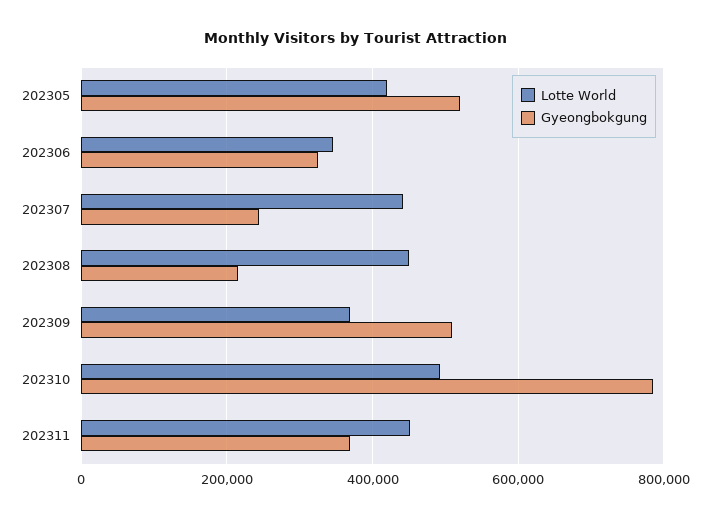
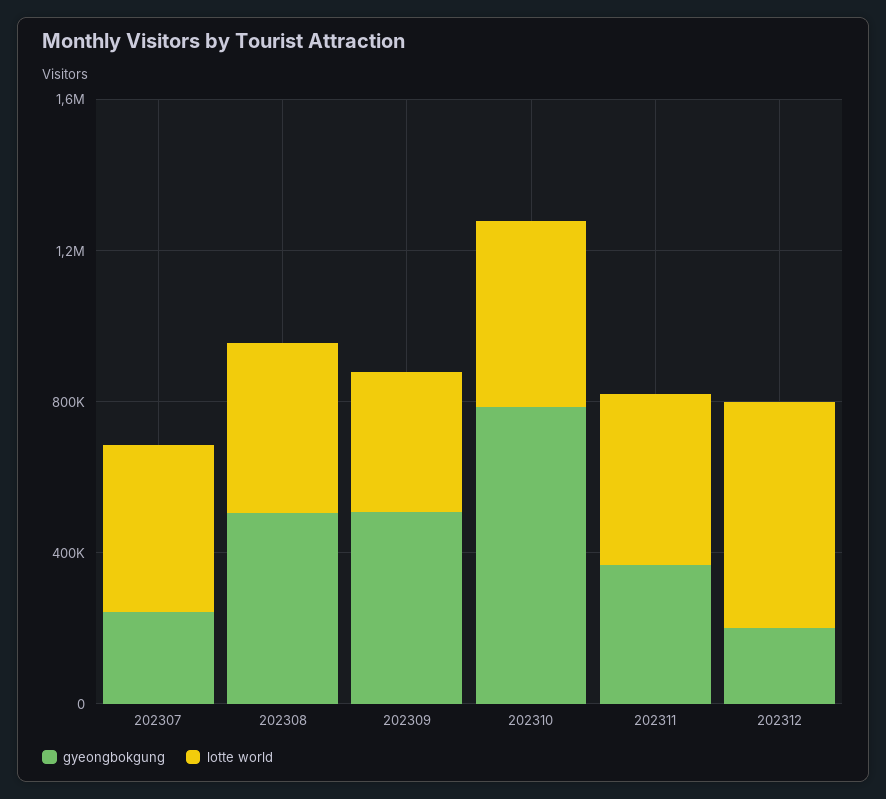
Lotte World, 202305: 420000 -> none
Gyeongbokgung, 202305: 520000 -> none
Lotte World, 202306: 340000 -> none
Gyeongbokgung, 202306: 320000 -> none
Gyeongbokgung, 202308: 220000 -> 500000
Gyeongbokgung, 202312: none -> 200000
Lotte World, 202312: none -> 600000

